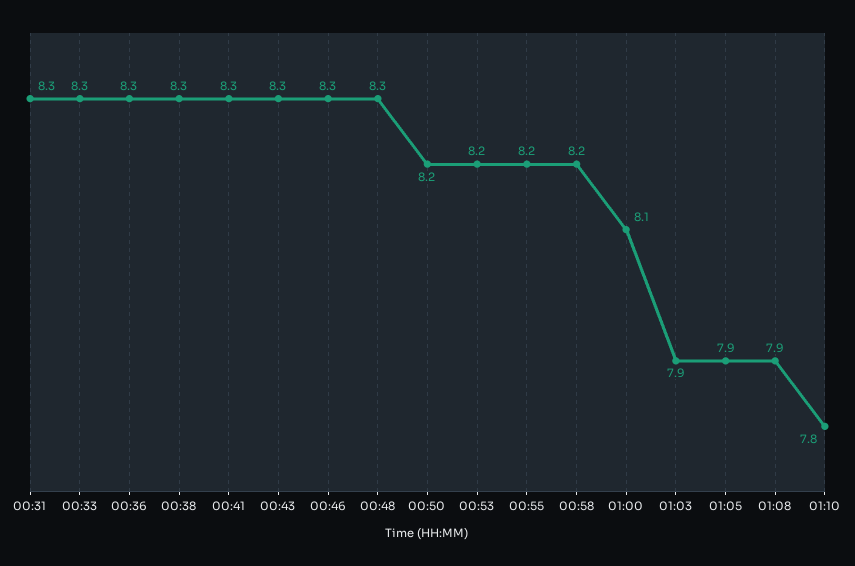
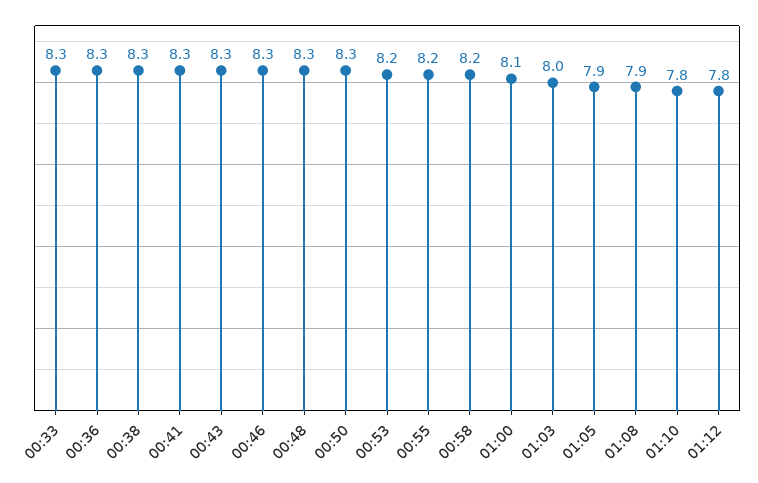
00:31: 8.3 -> none
00:50: 8.2 -> 8.3
01:03: 7.9 -> 8
01:12: none -> 7.8

